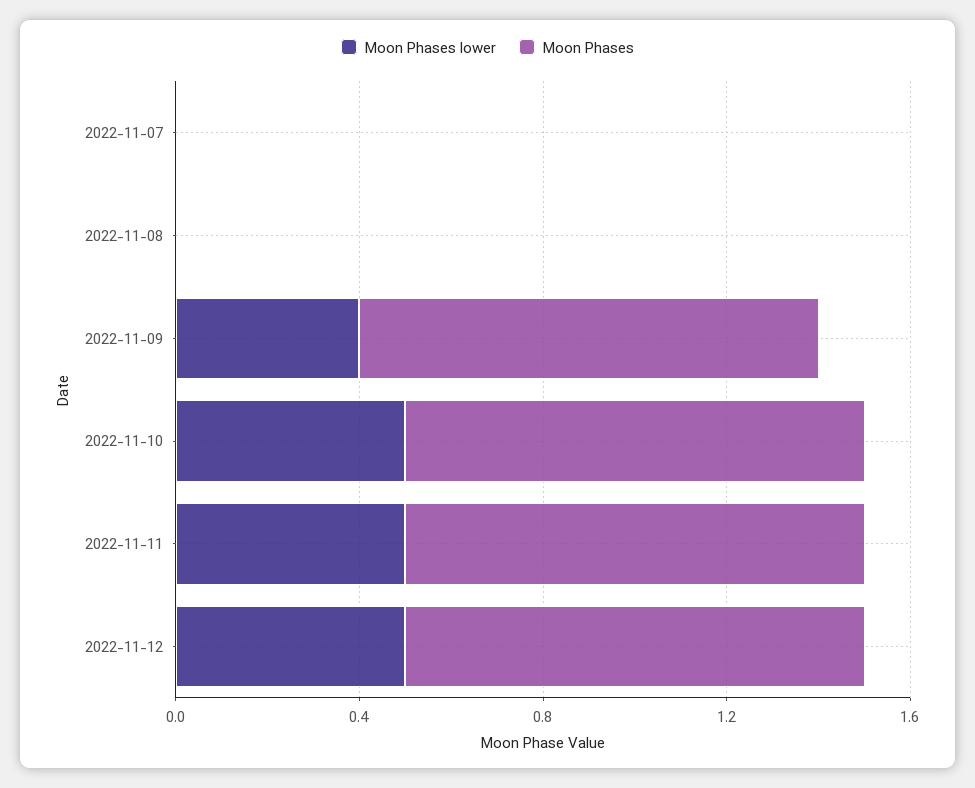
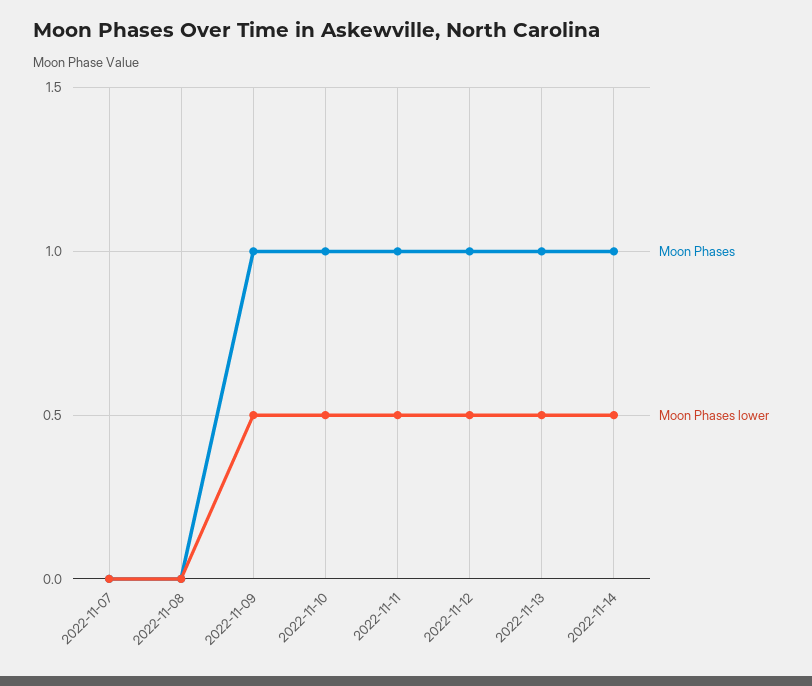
Moon Phases lower, 2022-11-09: 0.4 -> 0.5
Moon Phases, 2022-11-13: none -> 1
Moon Phases lower, 2022-11-13: none -> 0.5
Moon Phases, 2022-11-14: none -> 1
Moon Phases lower, 2022-11-14: none -> 0.5

